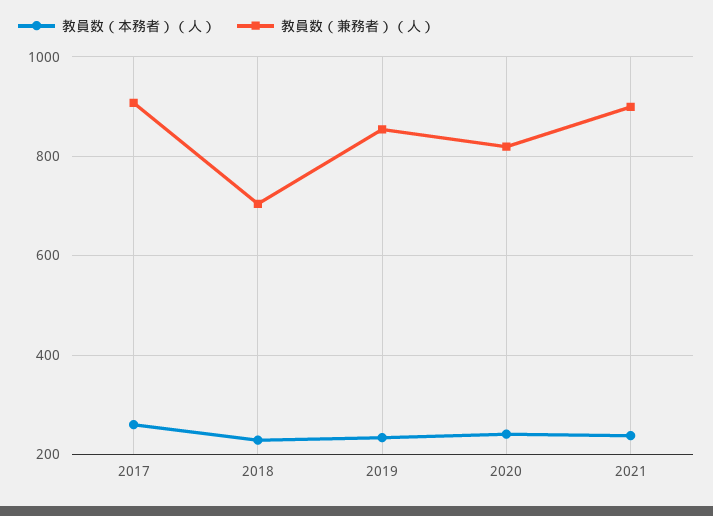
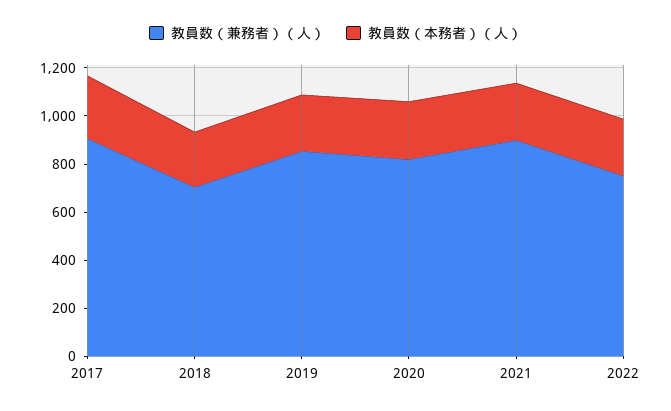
教員数（兼務者）（人）, 2022: none -> 750
教員数（本務者）（人）, 2022: none -> 250

